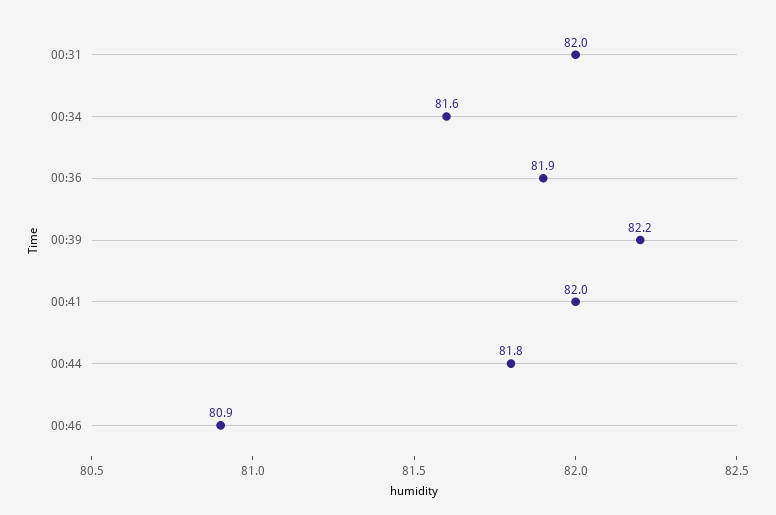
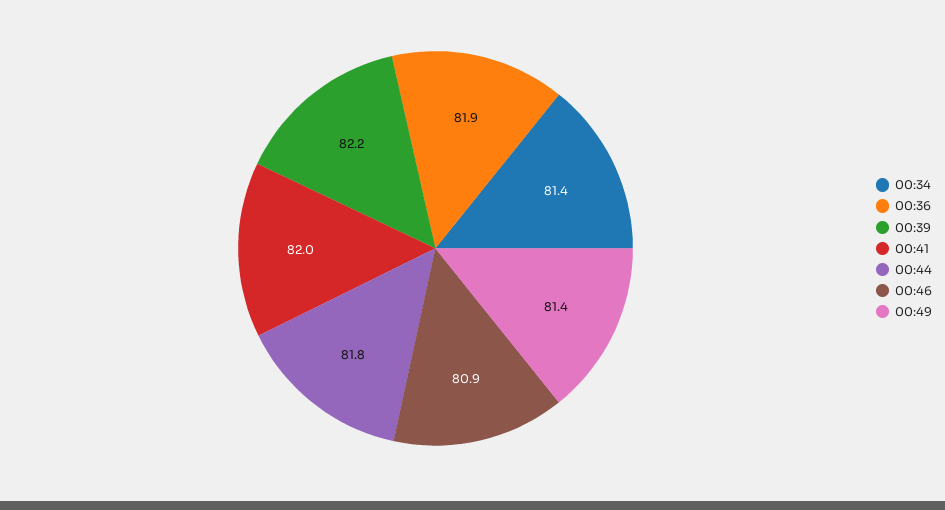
00:31: 82 -> none
00:34: 81.6 -> 81.4
00:49: none -> 81.4

